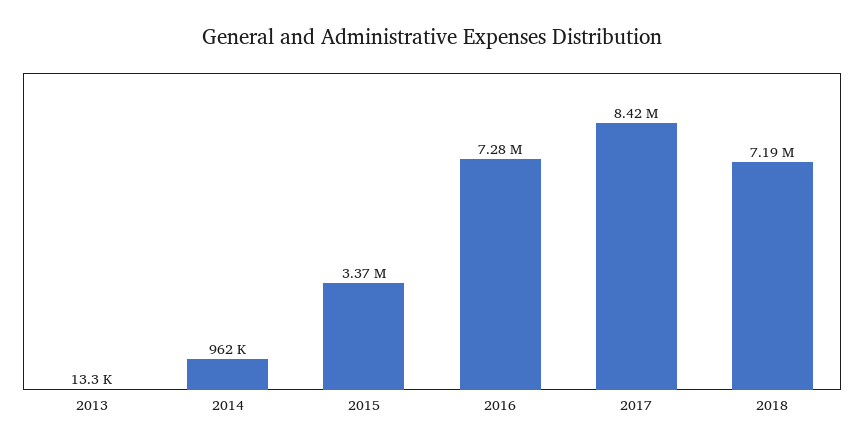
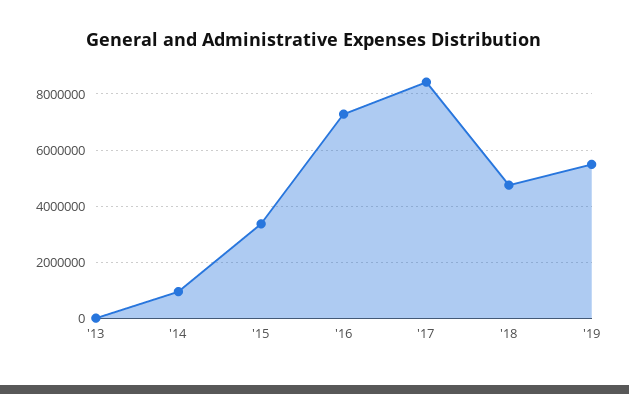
2018: 7190000 -> 4750000
'19: none -> 5500000

